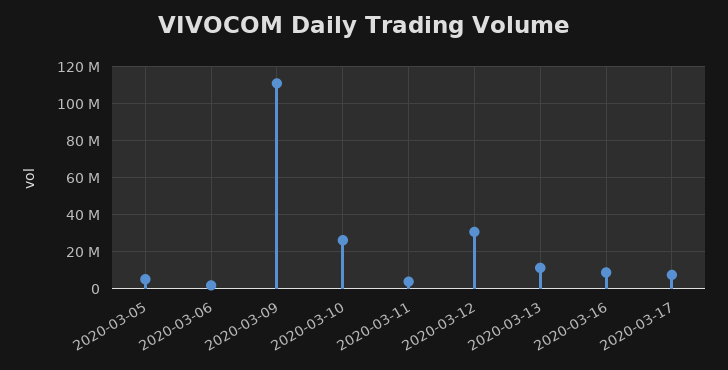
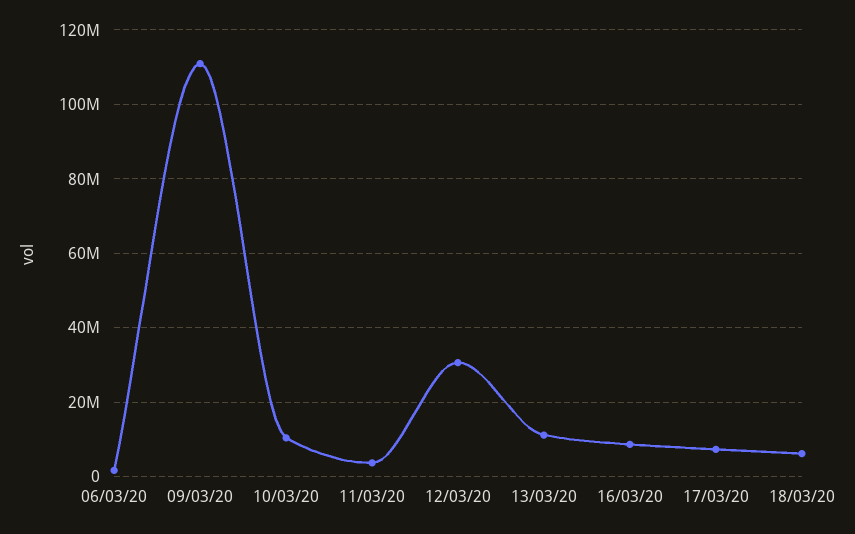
2020-03-05: 5000000 -> none
2020-03-10: 25000000 -> 10000000
18/03/20: none -> 6000000

